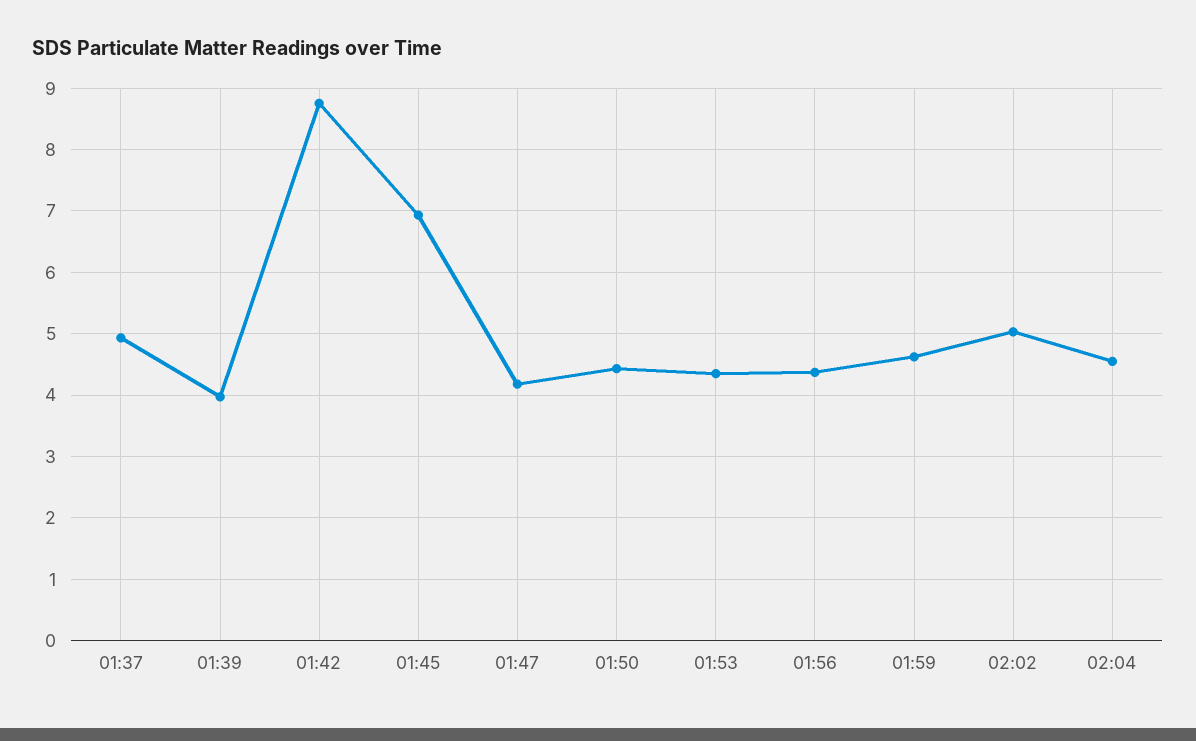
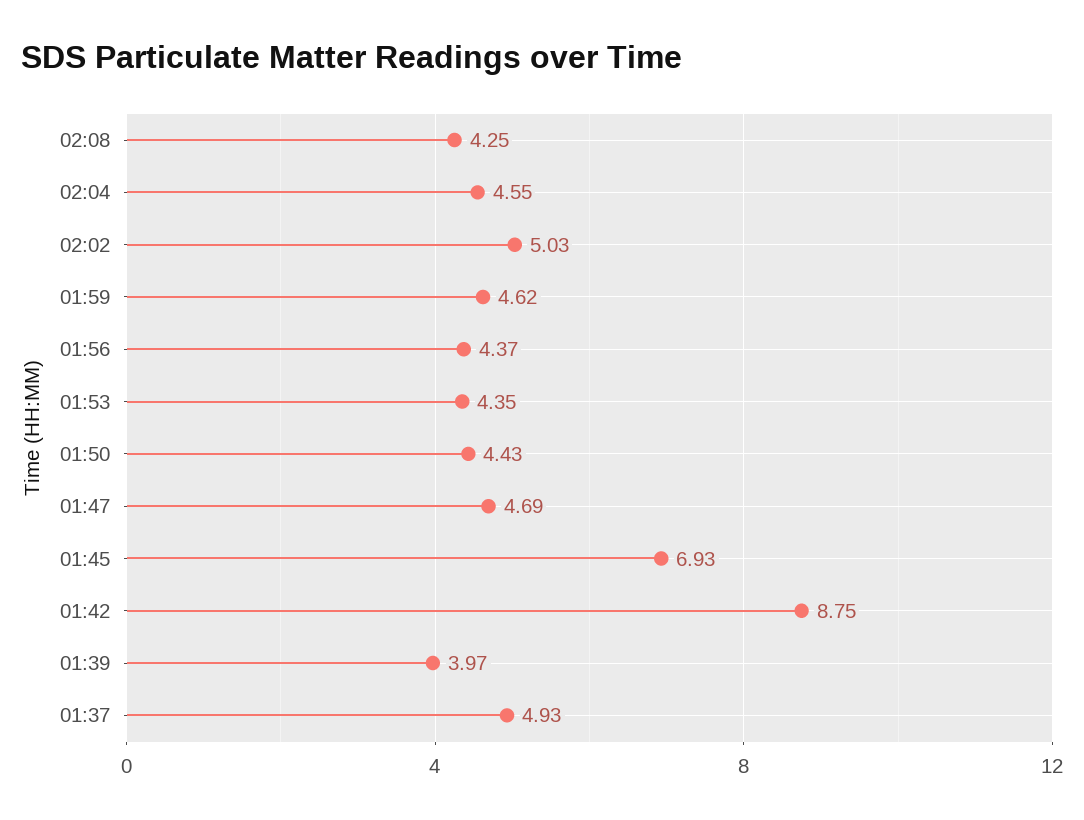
01:47: 4.2 -> 4.69
02:08: none -> 4.25

